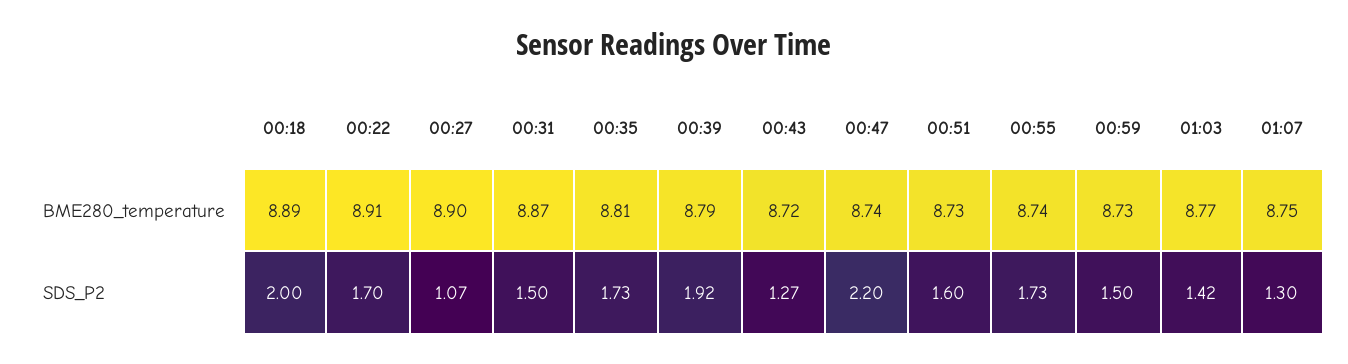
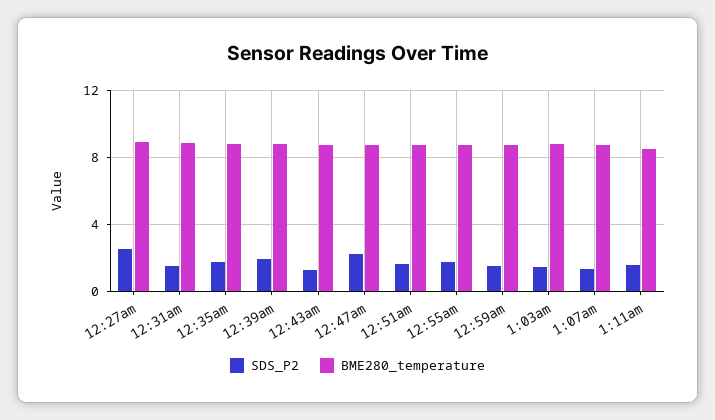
BME280_temperature, 00:18: 8.89 -> none
BME280_temperature, 00:22: 8.91 -> none
SDS_P2, 00:18: 2 -> none
SDS_P2, 00:22: 1.7 -> none
SDS_P2, 00:27: 1.07 -> 2.5
SDS_P2, 1:11am: none -> 1.5
BME280_temperature, 1:11am: none -> 8.5

